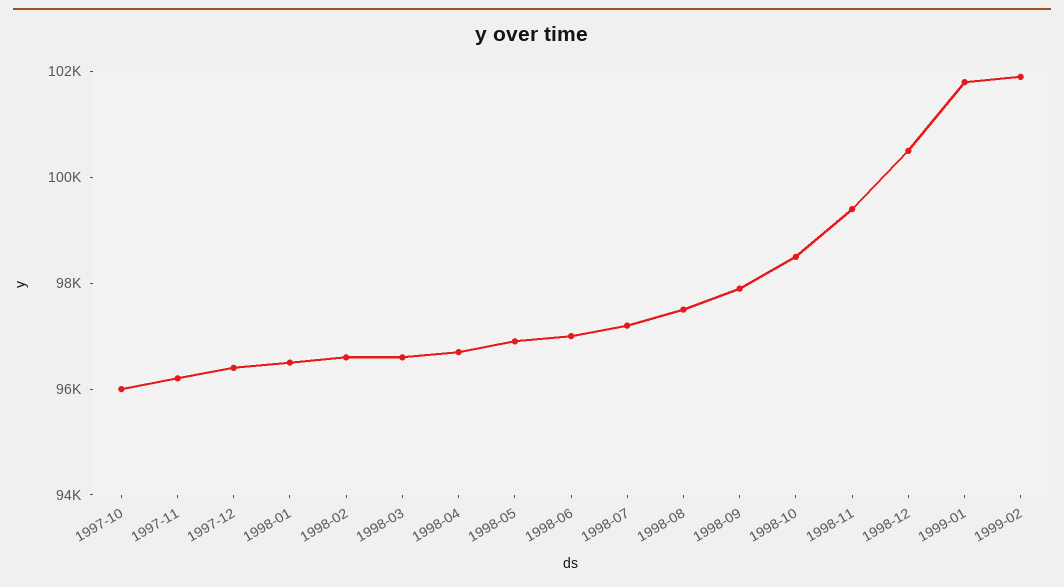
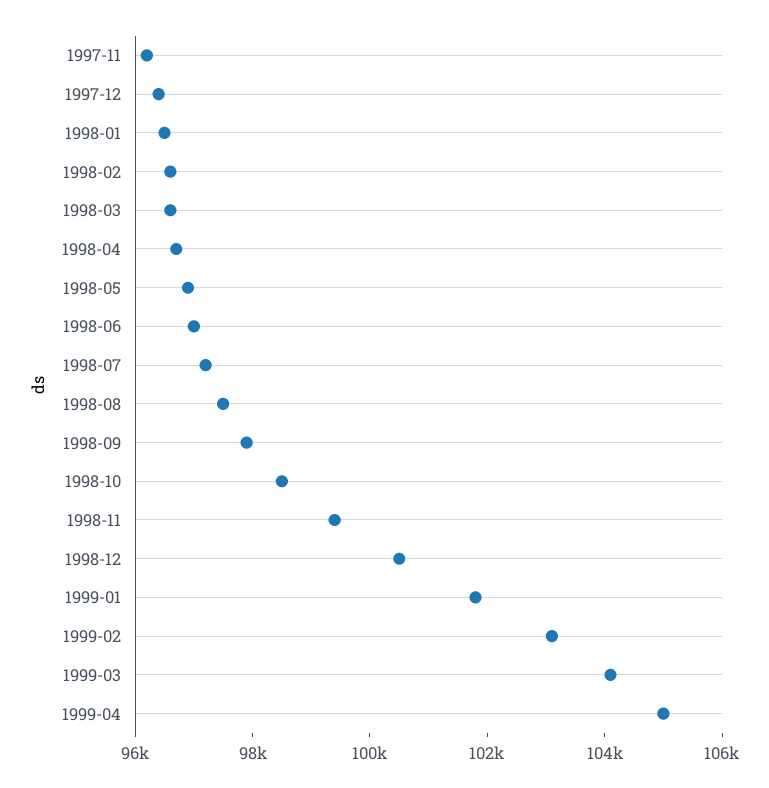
1997-10: 96000 -> none
1999-02: 102000 -> 103000
1999-03: none -> 104000
1999-04: none -> 105000

